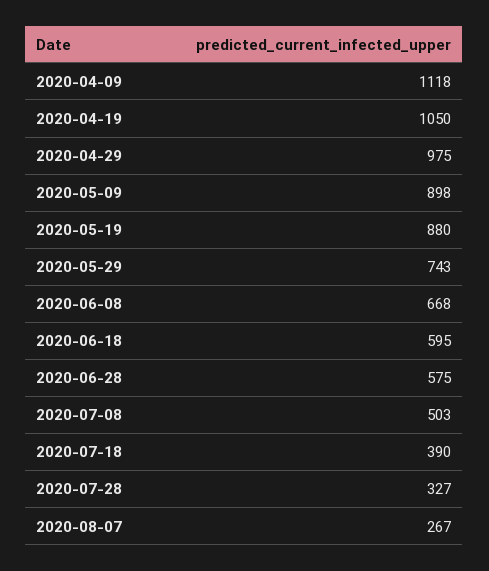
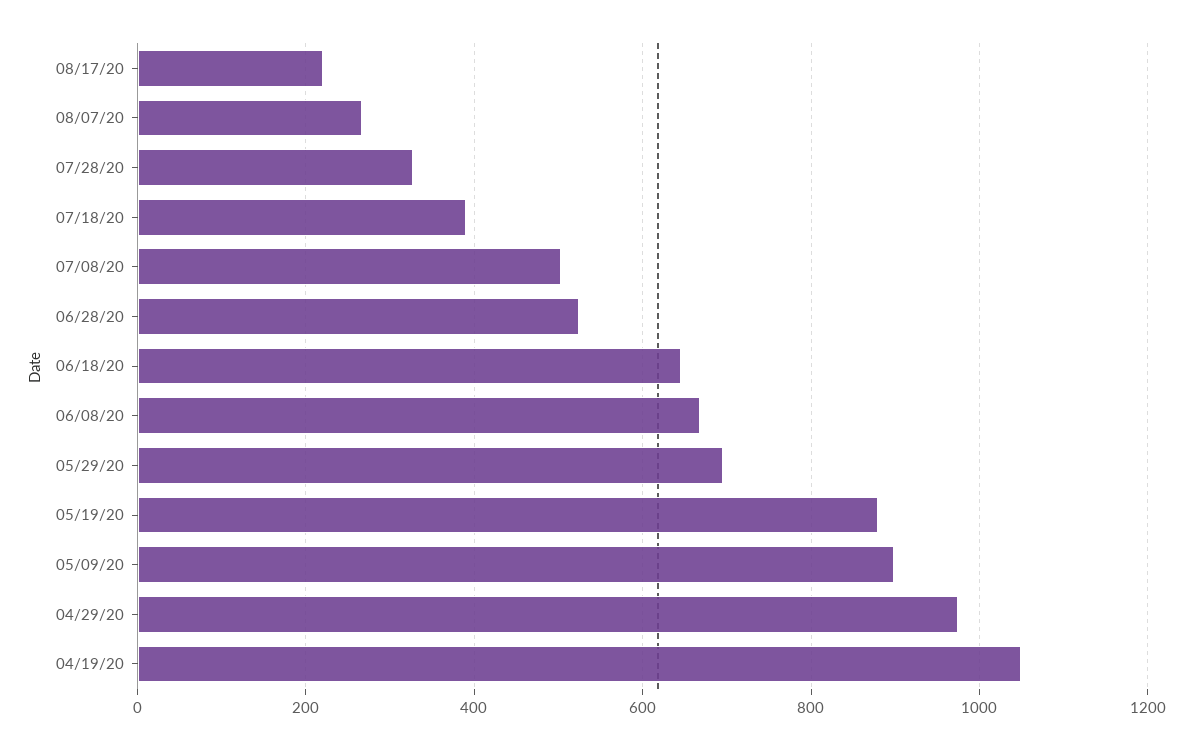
2020-04-09: 1118 -> none
2020-05-29: 743 -> 700
2020-06-18: 595 -> 640
2020-06-28: 575 -> 520
08/17/20: none -> 220

